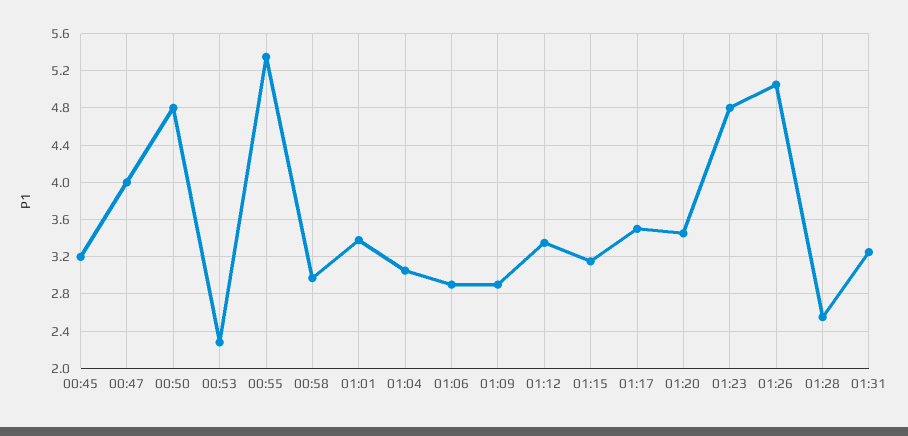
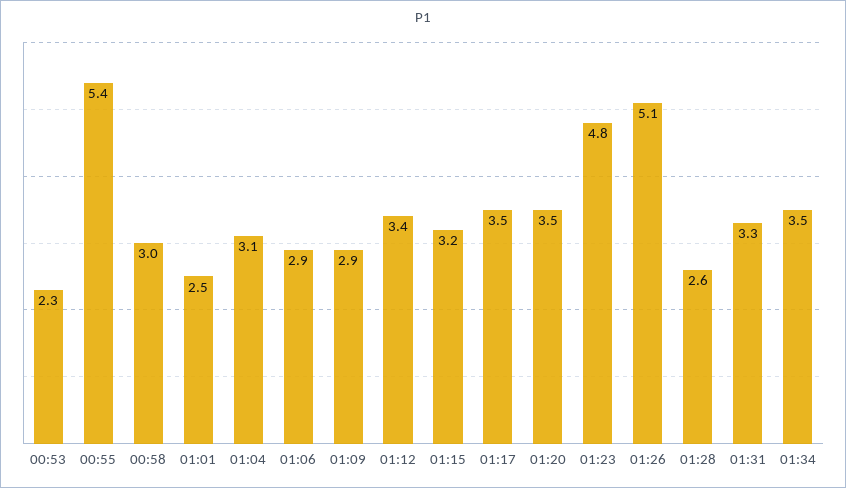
00:45: 3.2 -> none
00:47: 4 -> none
00:50: 4.8 -> none
01:01: 3.4 -> 2.5
01:34: none -> 3.5

